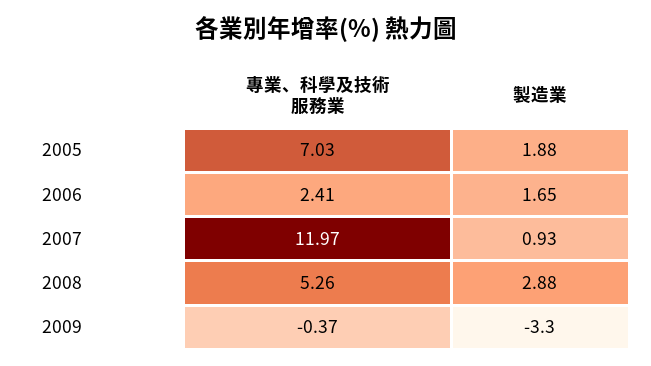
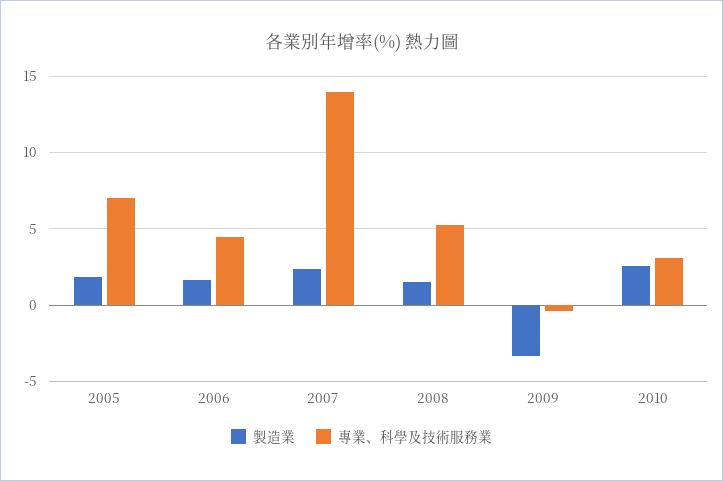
專業、科學及技術服務業, 2006: 2.41 -> 4.5
專業、科學及技術服務業, 2007: 11.97 -> 14
製造業, 2007: 0.93 -> 2.5
製造業, 2008: 2.88 -> 1.5
製造業, 2010: none -> 2.5
專業、科學及技術服務業, 2010: none -> 3

